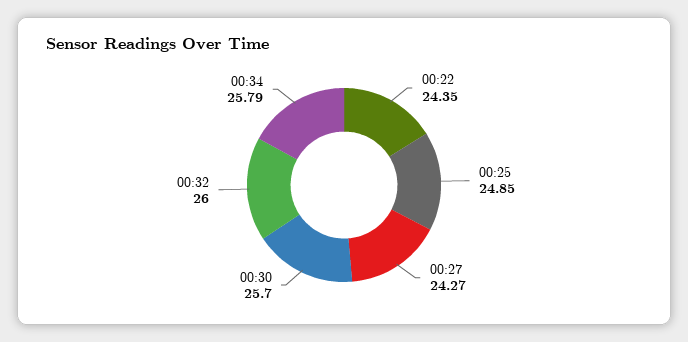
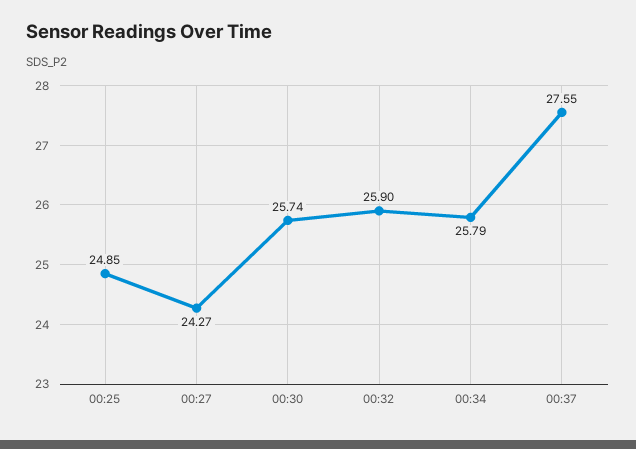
00:22: 24.35 -> none
00:30: 25.7 -> 25.74
00:32: 26 -> 25.9
00:37: none -> 27.55

